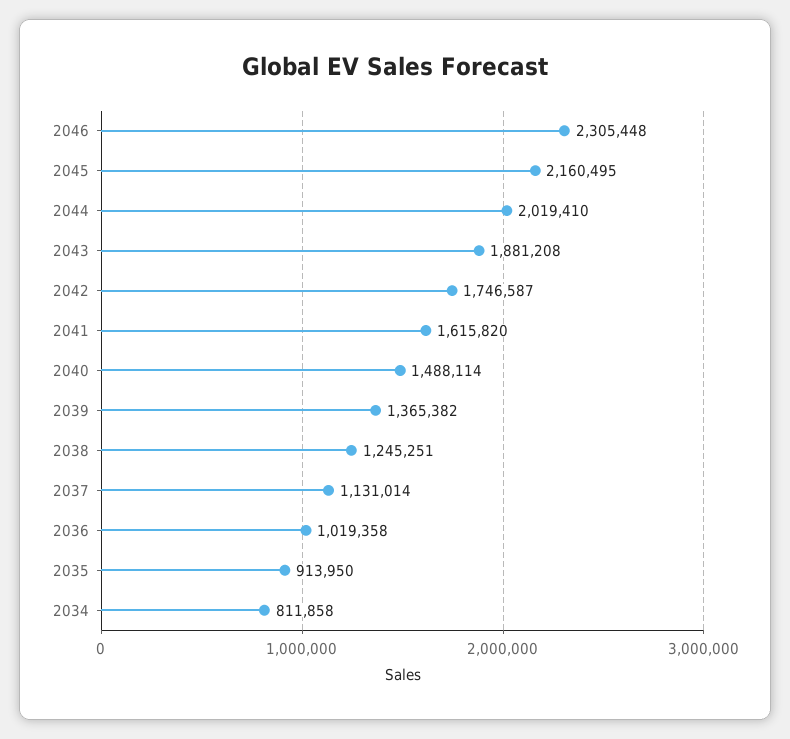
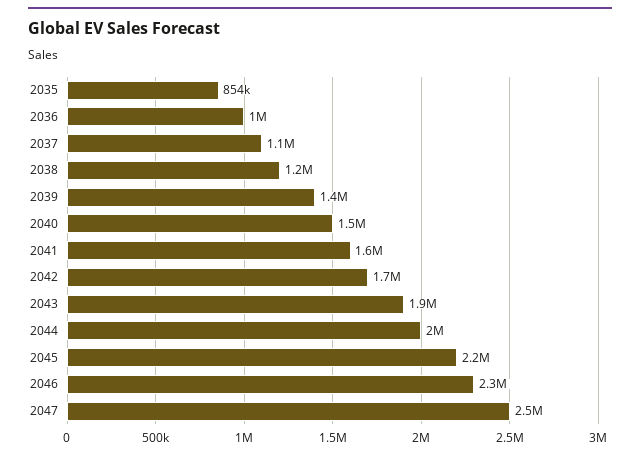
2035: 913950 -> 854000
2034: 811858 -> none
2047: none -> 2500000

